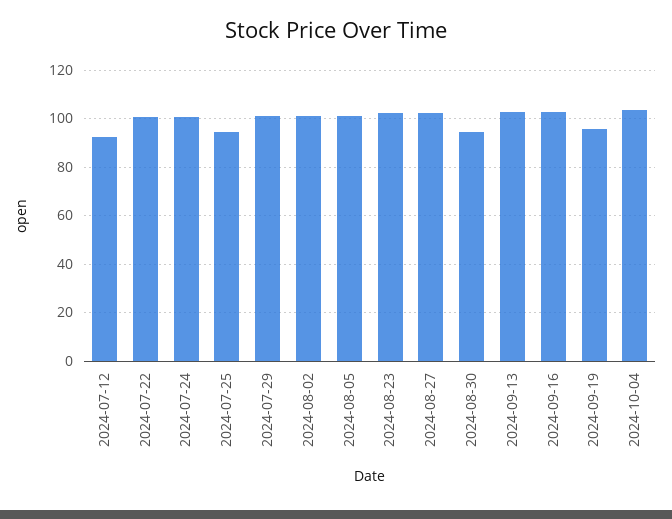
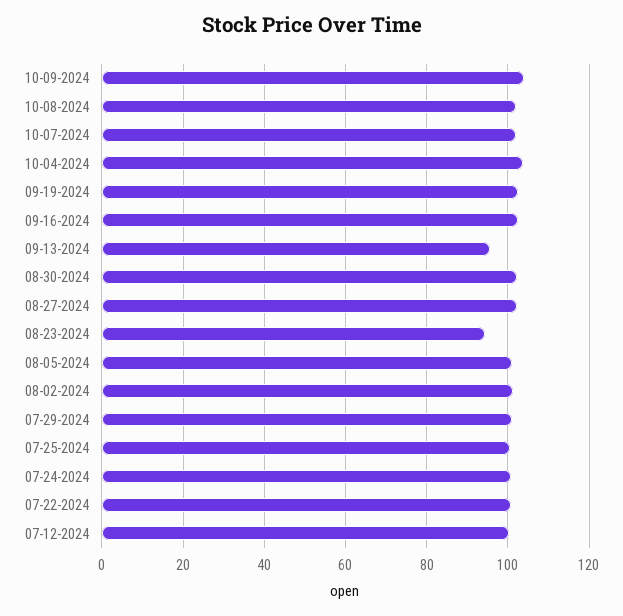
2024-07-12: 92.5 -> 100
2024-07-25: 95 -> 100
2024-08-23: 102.5 -> 94
2024-08-30: 95 -> 102
2024-09-13: 102.5 -> 96
2024-09-19: 95 -> 102
10-09-2024: none -> 104
10-08-2024: none -> 102
10-07-2024: none -> 102

